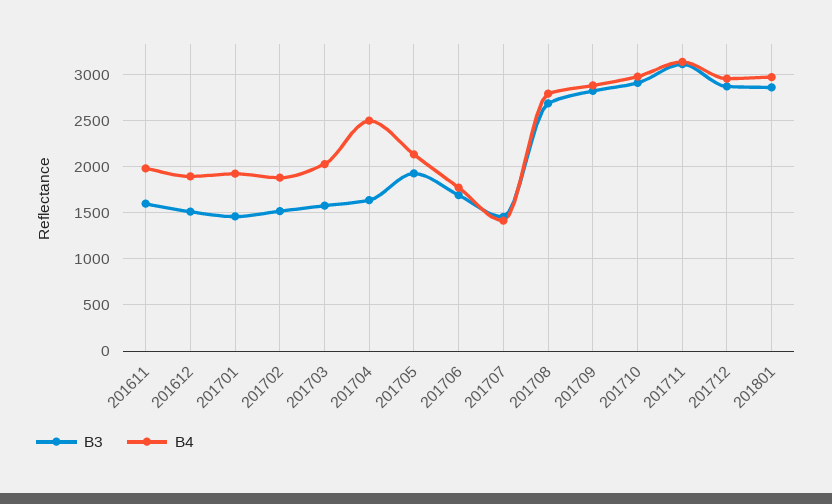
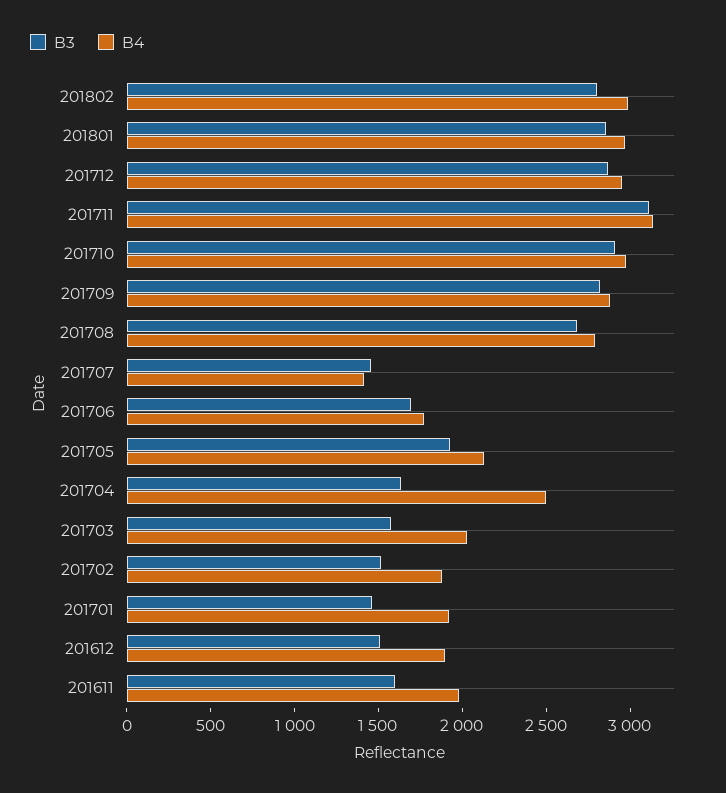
B3, 201802: none -> 2800
B4, 201802: none -> 3000

